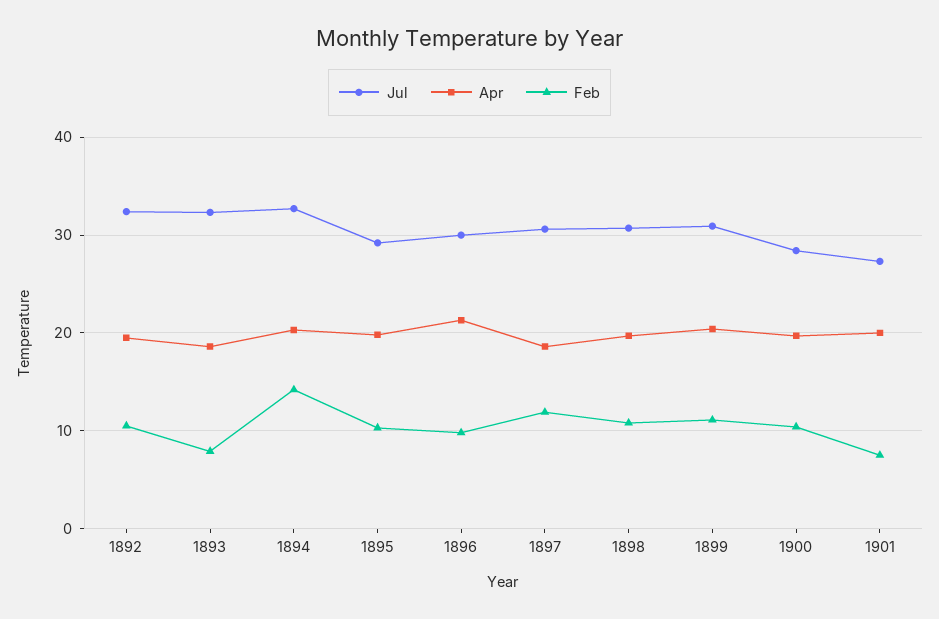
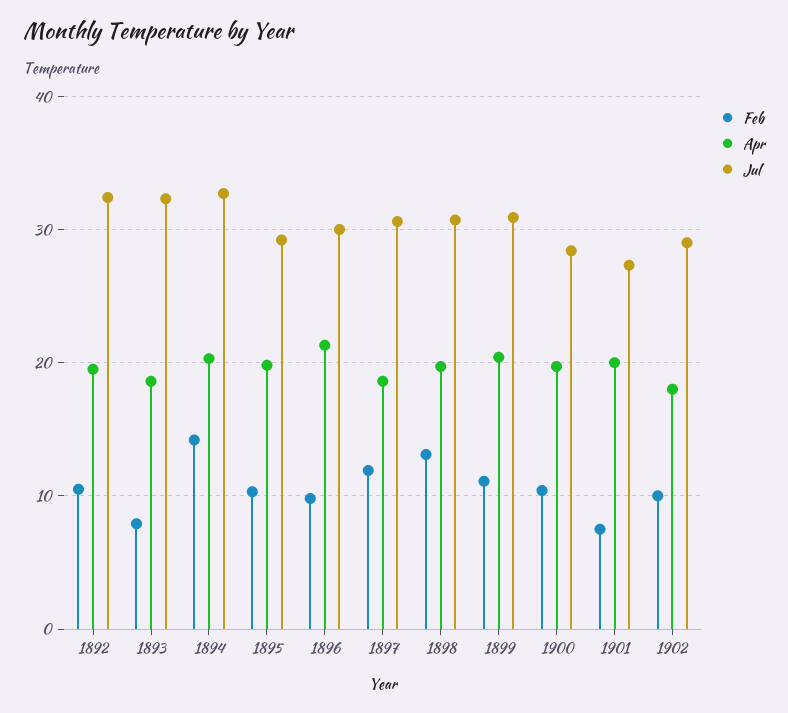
Feb, 1898: 11 -> 13
Feb, 1902: none -> 10
Apr, 1902: none -> 18
Jul, 1902: none -> 29

